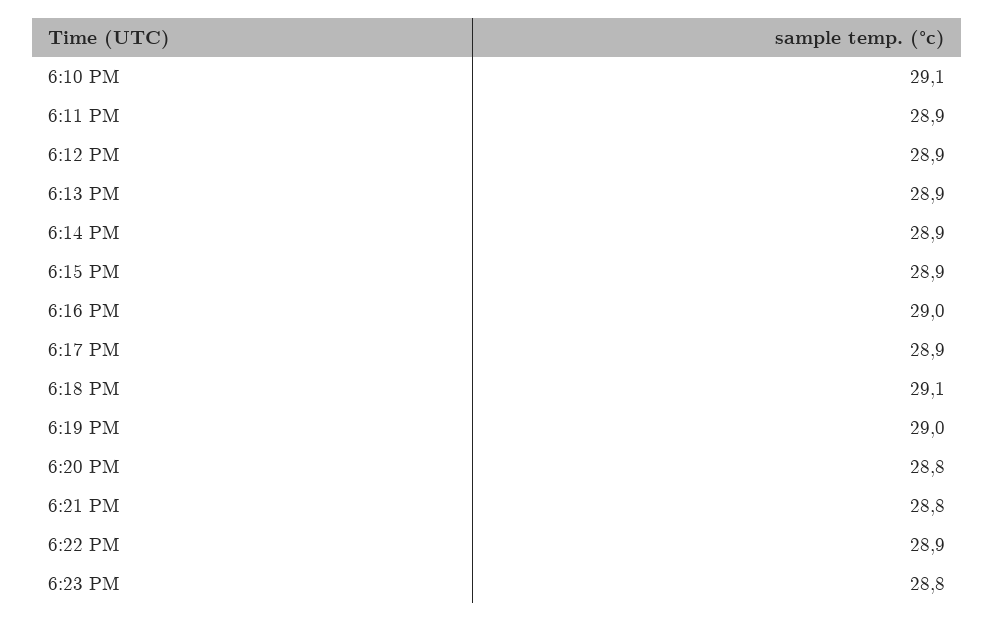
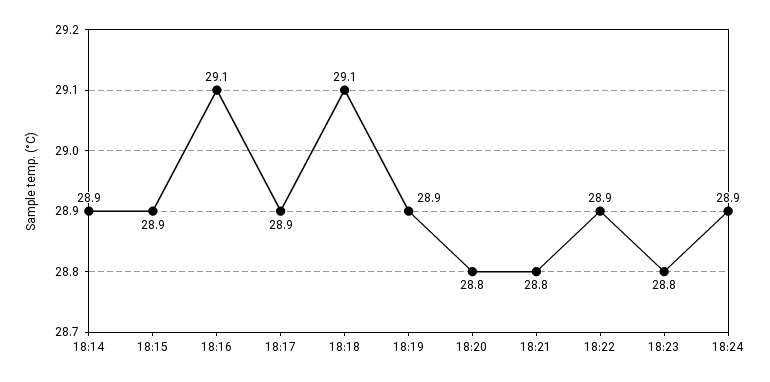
6:10 PM: 29.1 -> none
6:11 PM: 28.9 -> none
6:12 PM: 28.9 -> none
6:13 PM: 28.9 -> none
6:16 PM: 29 -> 29.1
6:19 PM: 29 -> 28.9
18:24: none -> 28.9

